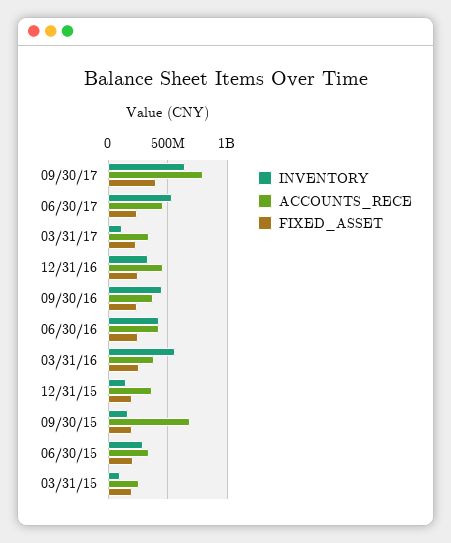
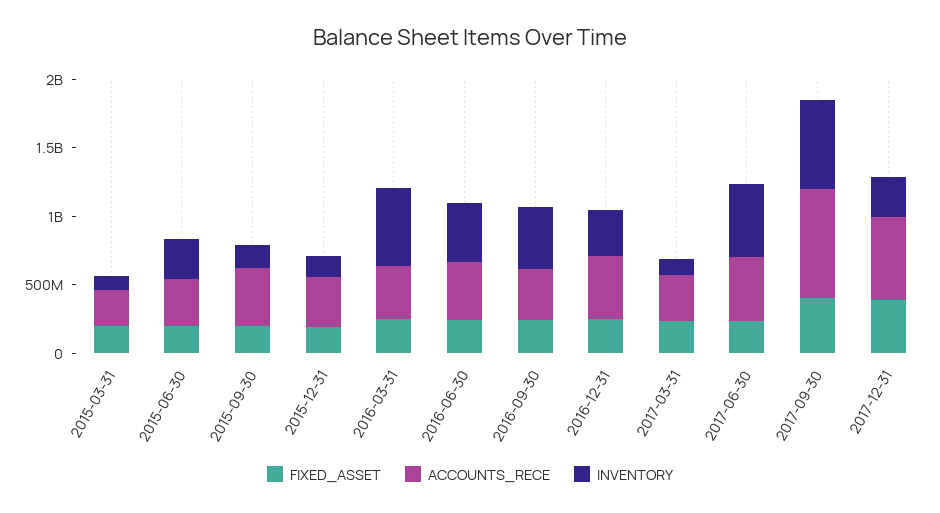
ACCOUNTS_RECE, 09/30/15: 700000000 -> 400000000
FIXED_ASSET, 2017-12-31: none -> 400000000
ACCOUNTS_RECE, 2017-12-31: none -> 600000000
INVENTORY, 2017-12-31: none -> 300000000

